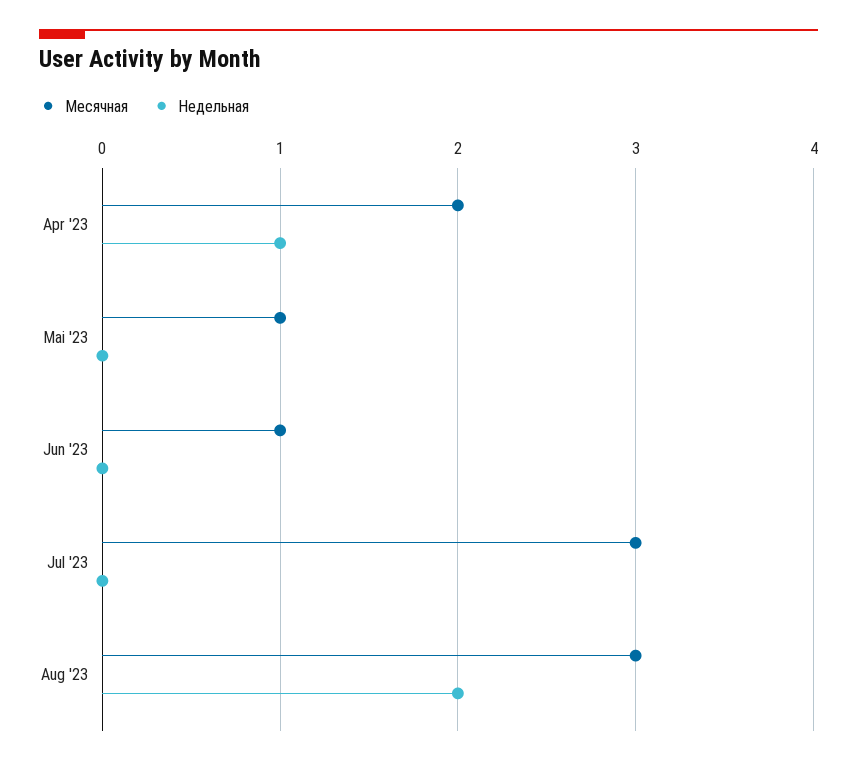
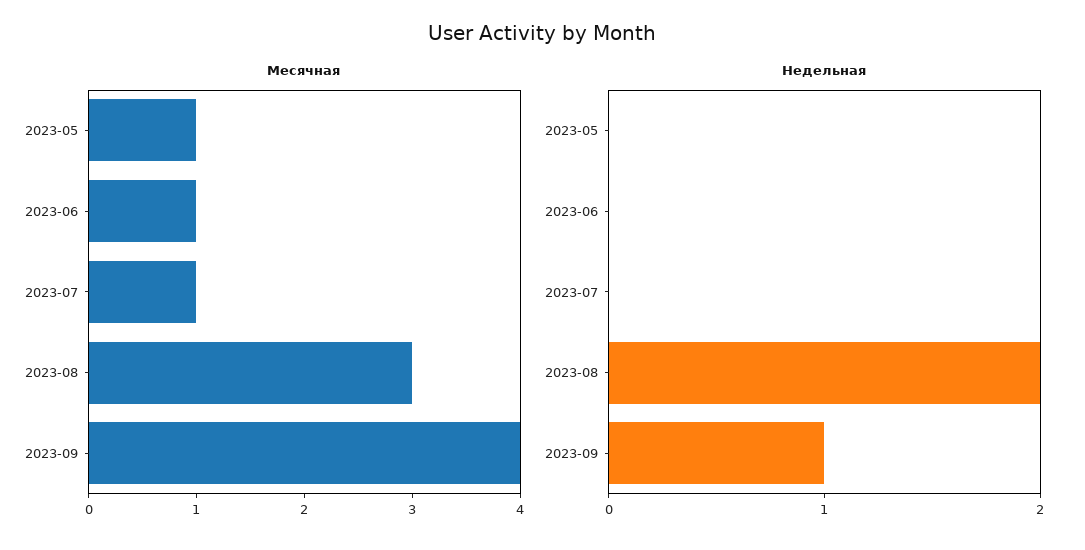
Месячная, Apr '23: 2 -> none
Недельная, Apr '23: 1 -> none
Месячная, Jul '23: 3 -> 1
Месячная, 2023-09: none -> 4
Недельная, 2023-09: none -> 1

